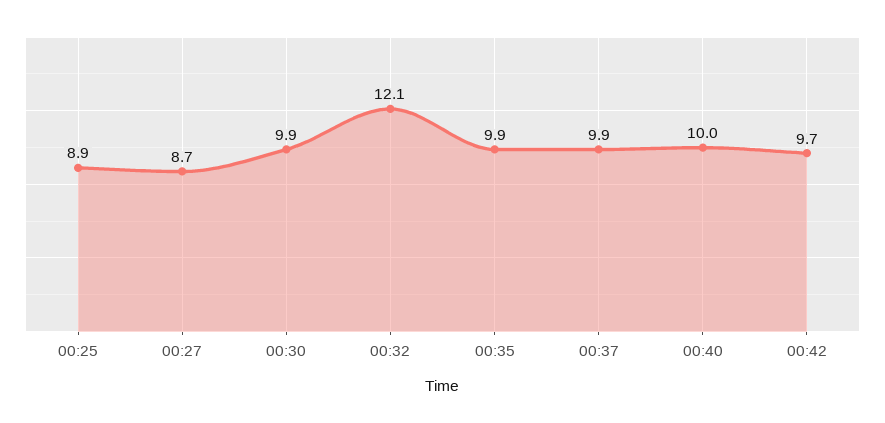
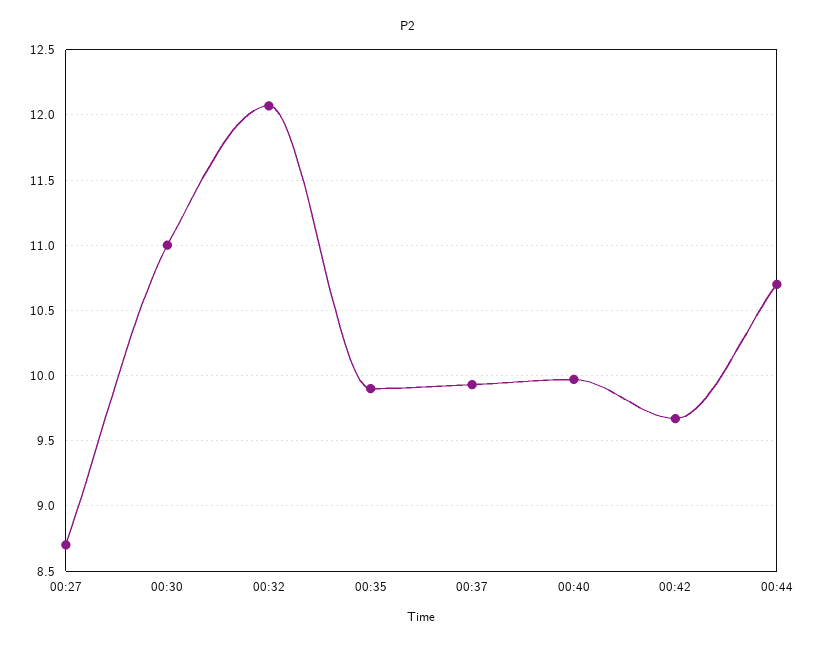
00:25: 8.9 -> none
00:30: 9.9 -> 11
00:44: none -> 10.7

